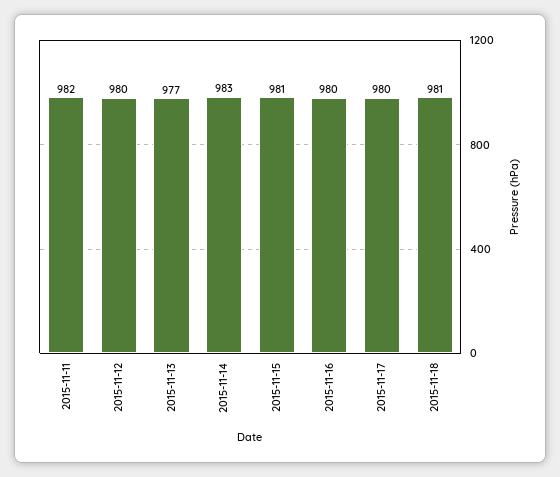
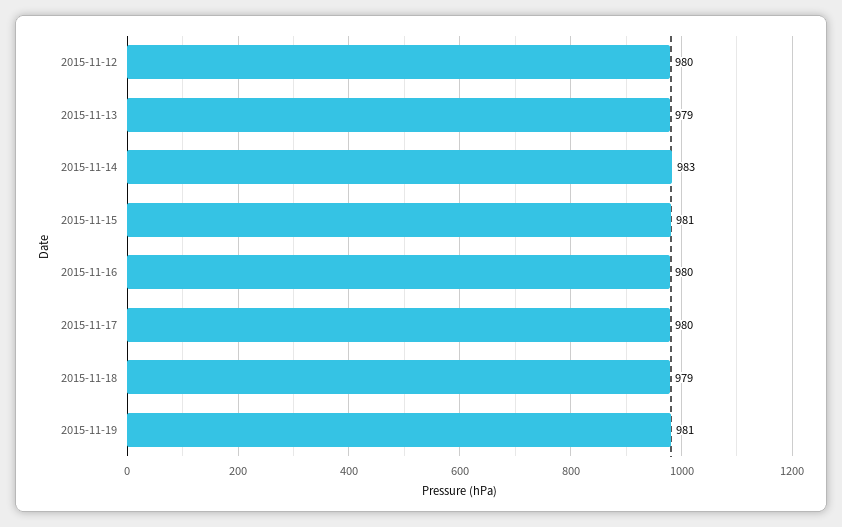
2015-11-11: 982 -> none
2015-11-13: 977 -> 979
2015-11-18: 981 -> 979
2015-11-19: none -> 981

